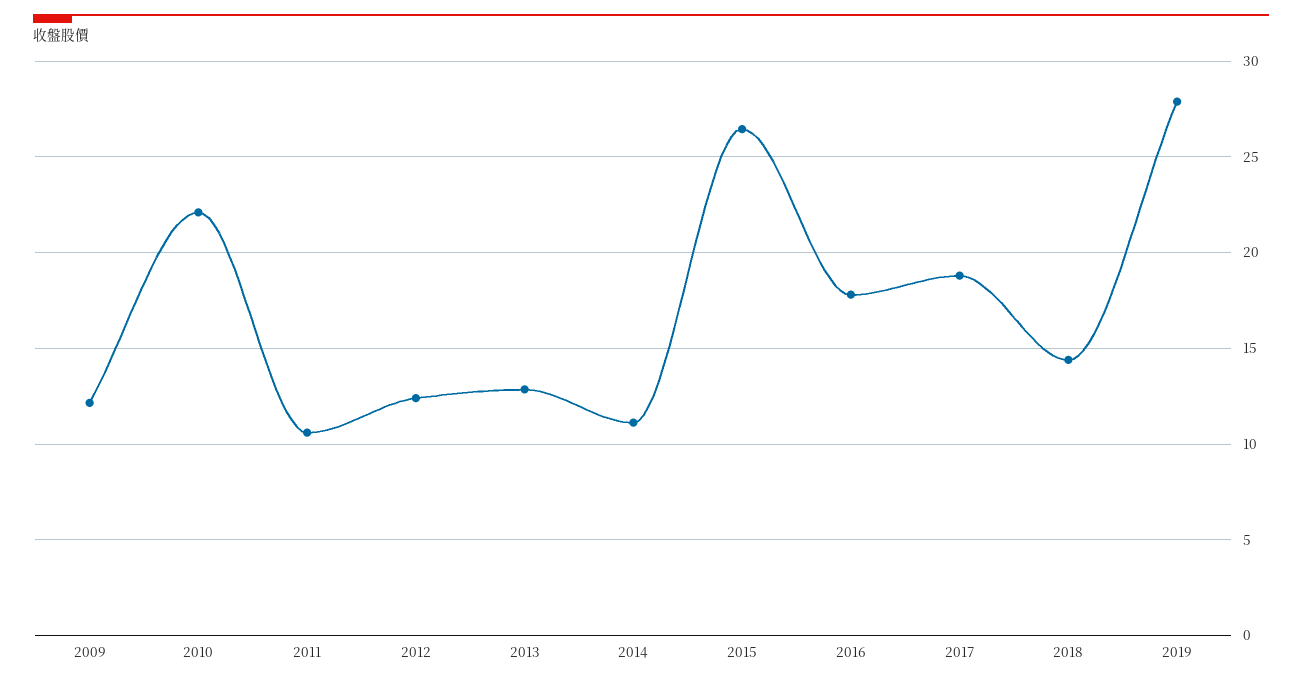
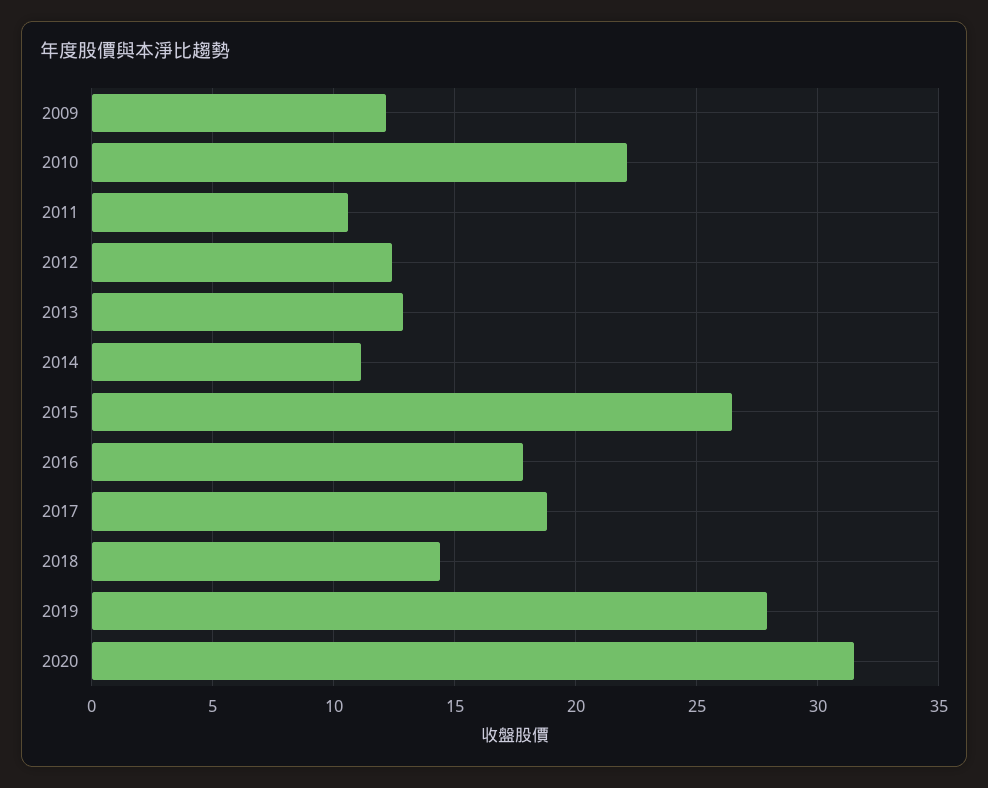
2020: none -> 31.5

